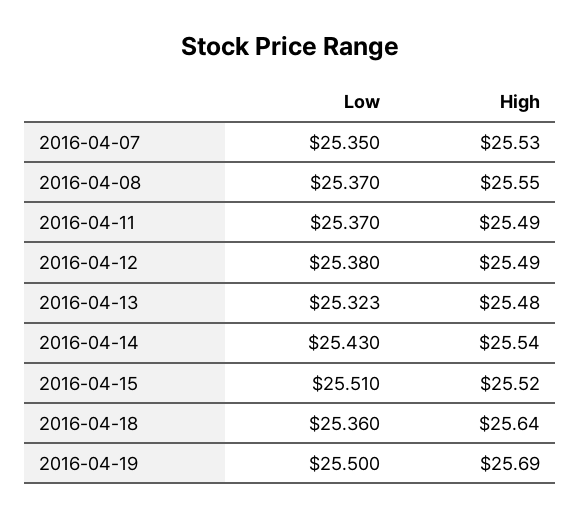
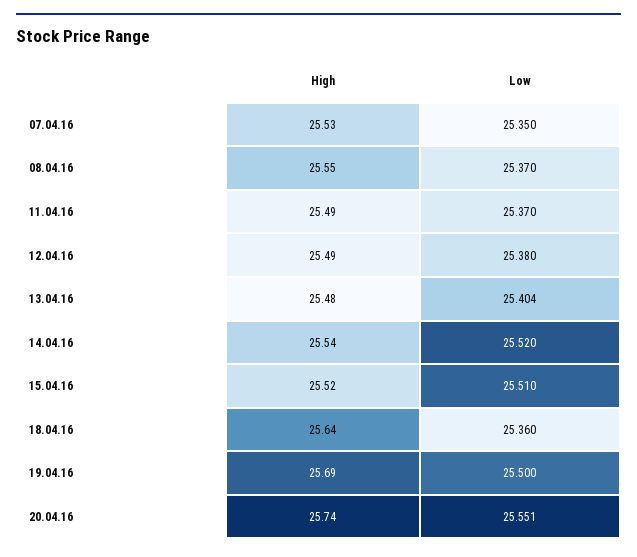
Low, 2016-04-13: 25.323 -> 25.404
Low, 2016-04-14: 25.43 -> 25.52
High, 20.04.16: none -> 25.74
Low, 20.04.16: none -> 25.551

